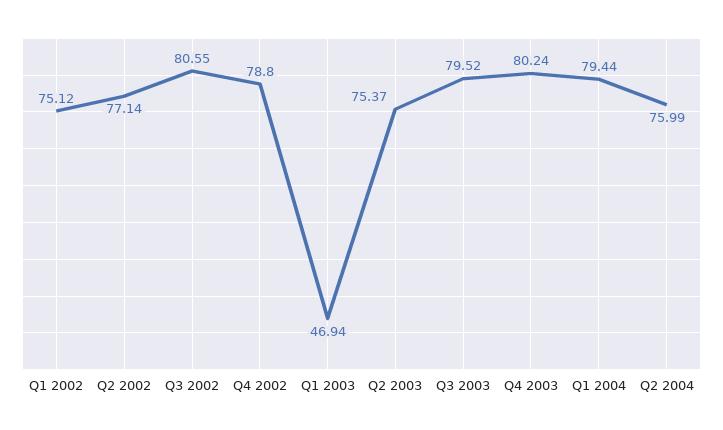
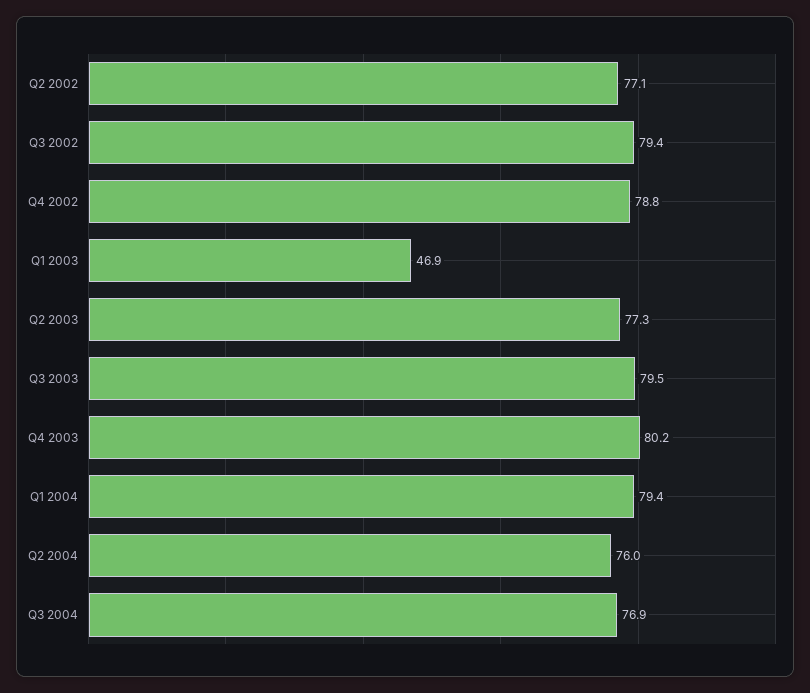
Q1 2002: 75.12 -> none
Q3 2002: 80.55 -> 79.4
Q2 2003: 75.37 -> 77.3
Q3 2004: none -> 76.9

